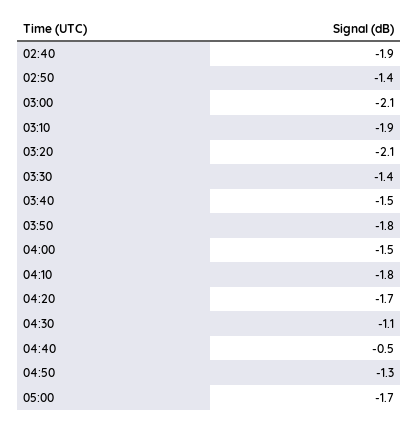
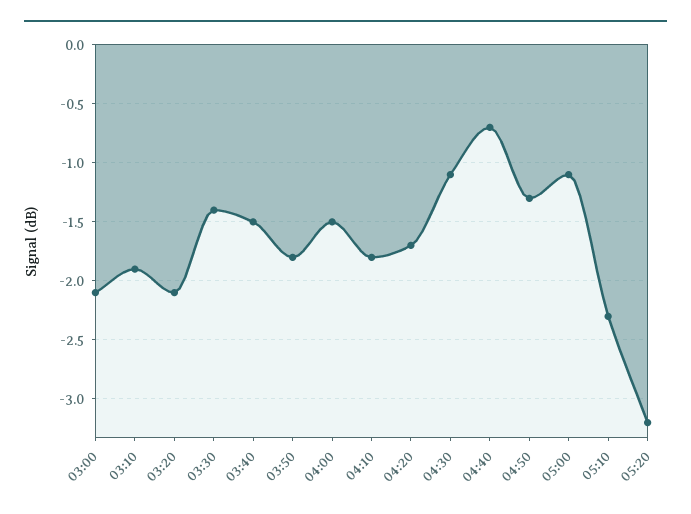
02:40: -1.9 -> none
02:50: -1.4 -> none
04:40: -0.5 -> -0.7
05:00: -1.7 -> -1.1
05:10: none -> -2.3
05:20: none -> -3.2

